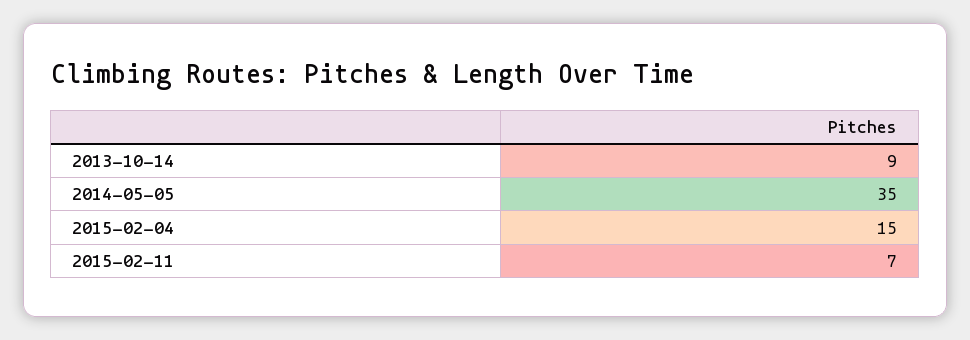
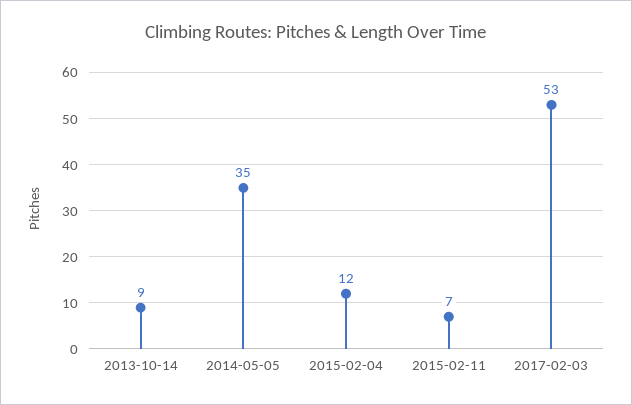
2015-02-04: 15 -> 12
2017-02-03: none -> 53

